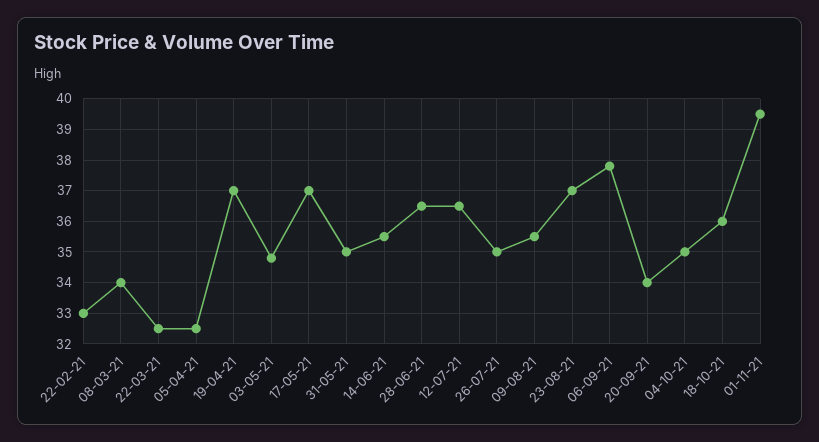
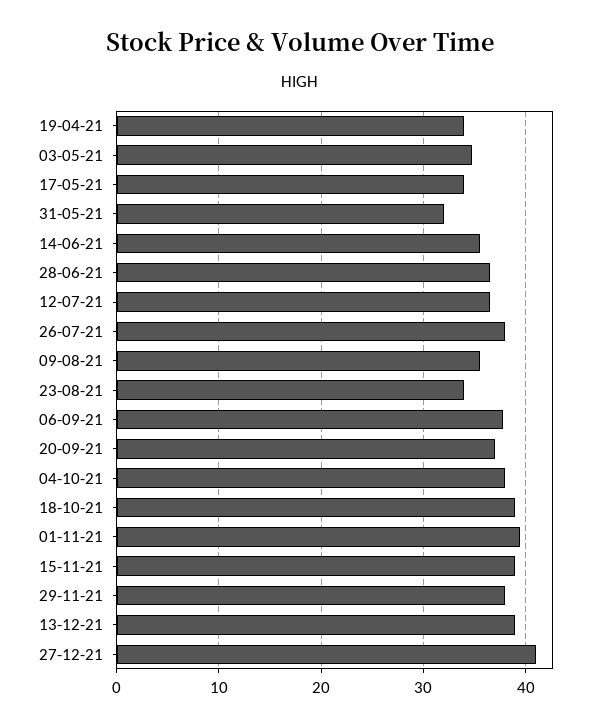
22-02-21: 33 -> none
08-03-21: 34 -> none
22-03-21: 32.5 -> none
05-04-21: 32.5 -> none
19-04-21: 37 -> 34
17-05-21: 37 -> 34
31-05-21: 35 -> 32
26-07-21: 35 -> 38
23-08-21: 37 -> 34
20-09-21: 34 -> 37
04-10-21: 35 -> 38
18-10-21: 36 -> 39
15-11-21: none -> 39
29-11-21: none -> 38
13-12-21: none -> 39
27-12-21: none -> 41

